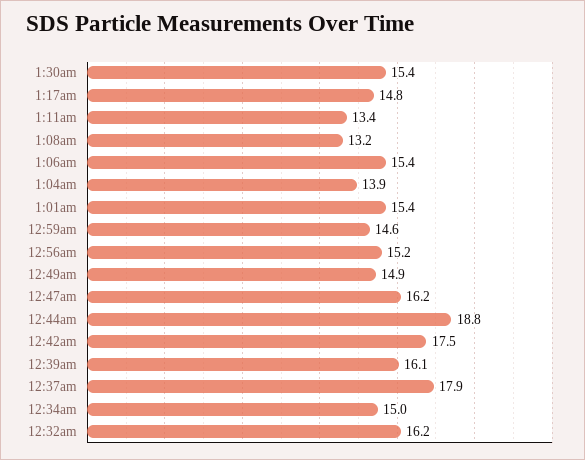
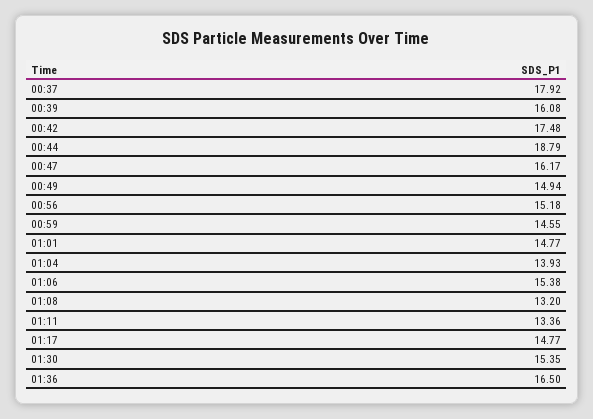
1:01am: 15.4 -> 14.77
12:34am: 15 -> none
12:32am: 16.2 -> none
01:36: none -> 16.5

